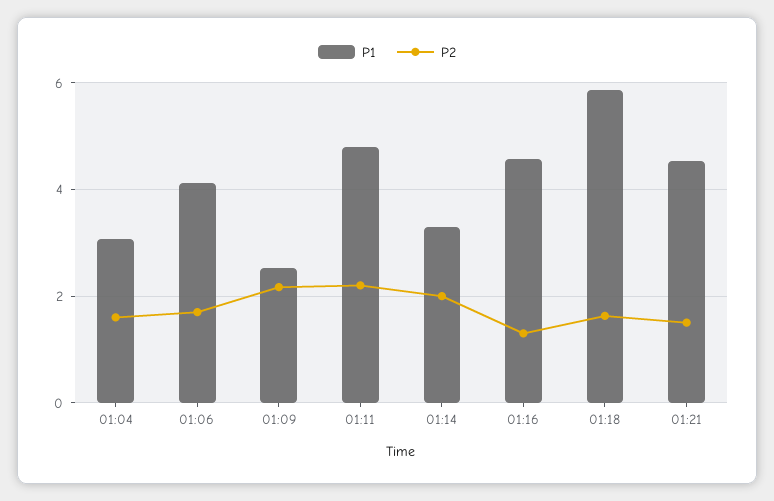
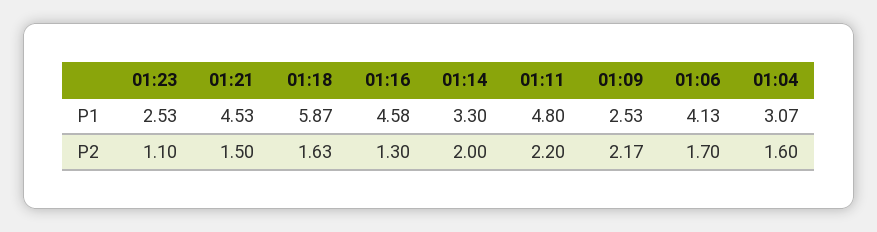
P1, 01:23: none -> 2.53
P2, 01:23: none -> 1.1

